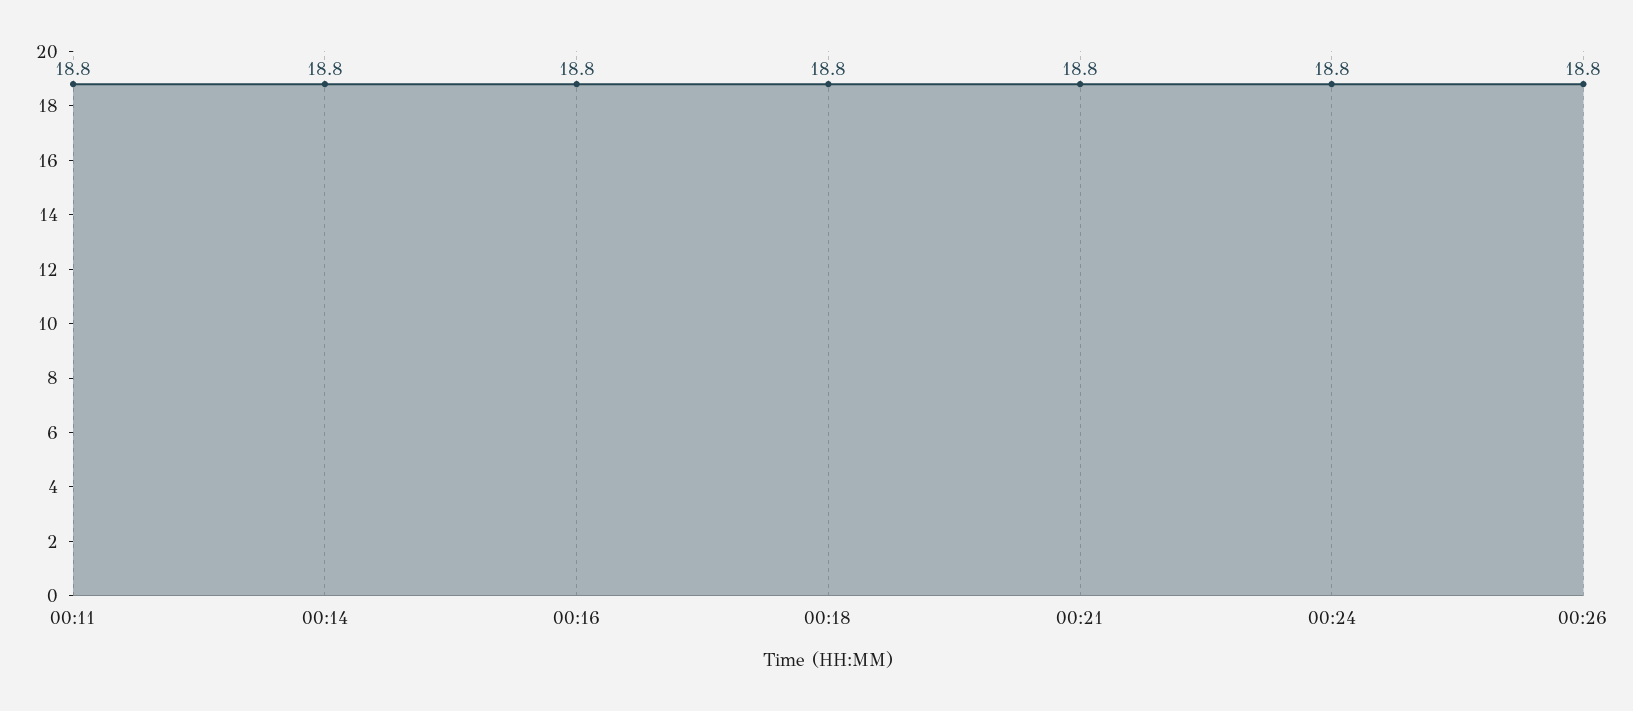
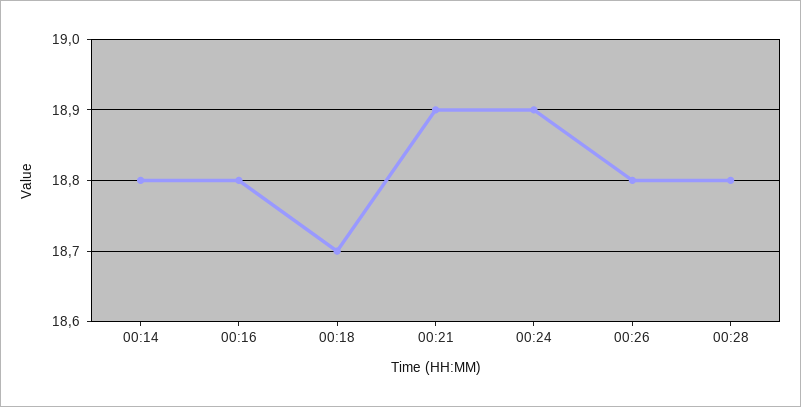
00:11: 18.8 -> none
00:18: 18.8 -> 18.7
00:21: 18.8 -> 18.9
00:24: 18.8 -> 18.9
00:28: none -> 18.8

